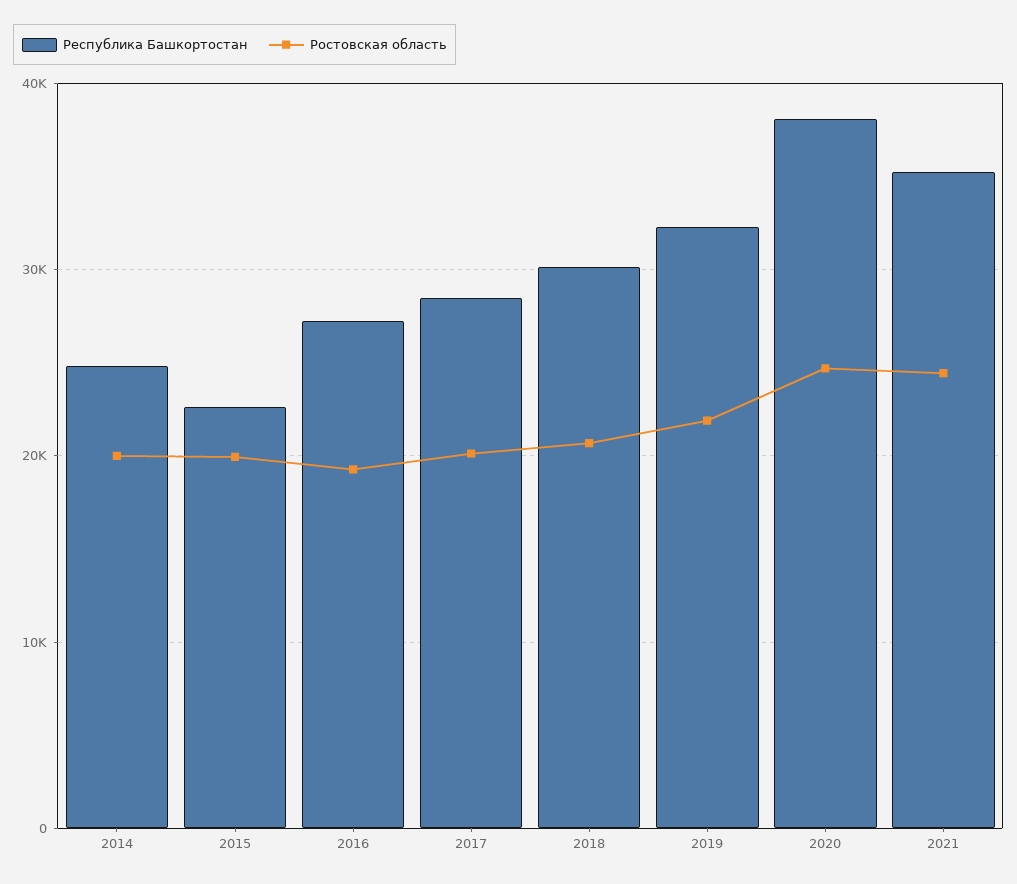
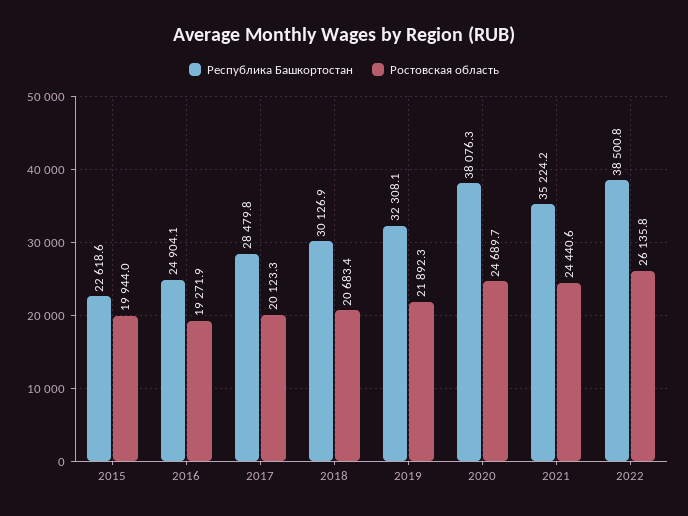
Республика Башкортостан, 2014: 25000 -> none
Ростовская область, 2014: 20000 -> none
Республика Башкортостан, 2016: 27000 -> 24904.1
Республика Башкортостан, 2022: none -> 38500.8
Ростовская область, 2022: none -> 26135.8

